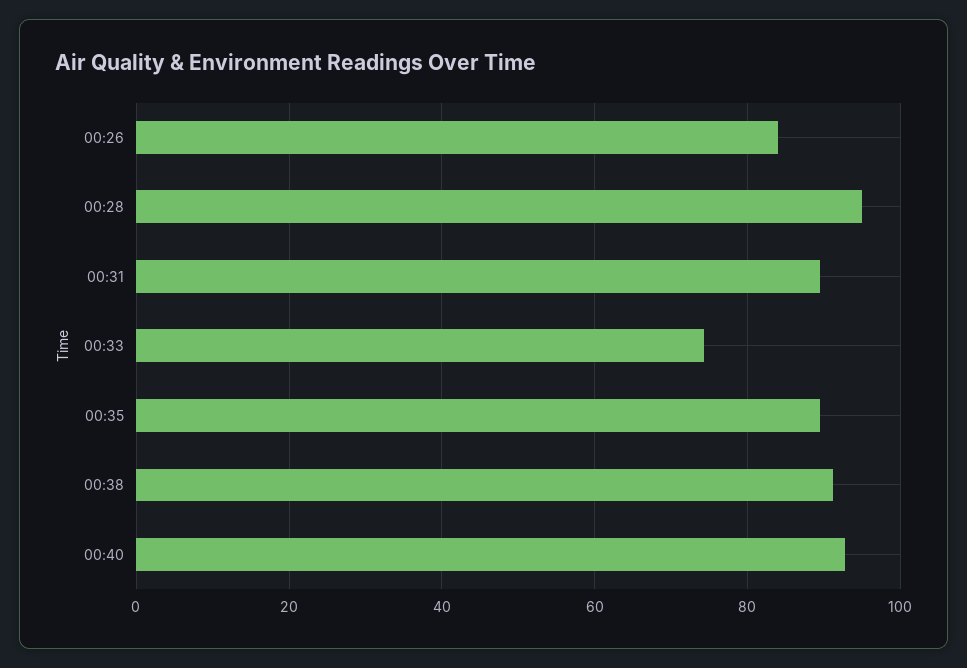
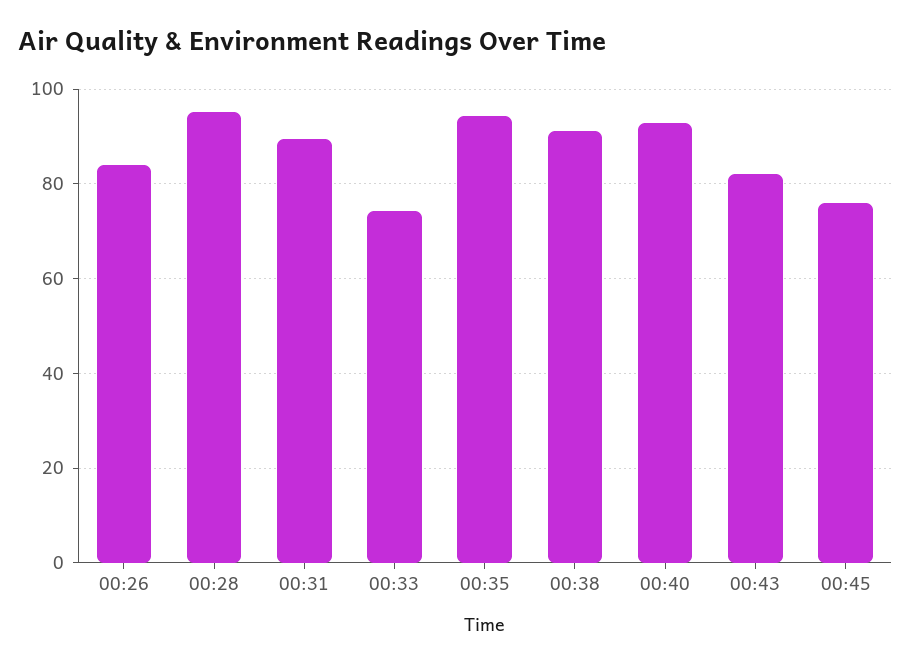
00:35: 90 -> 94
00:43: none -> 82
00:45: none -> 76

